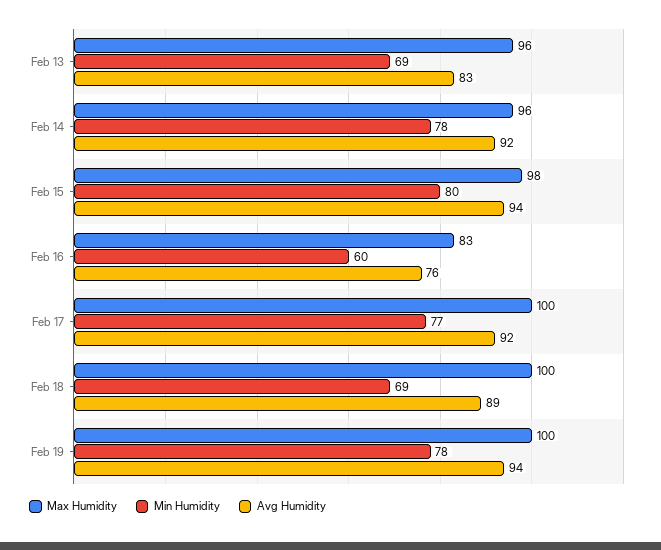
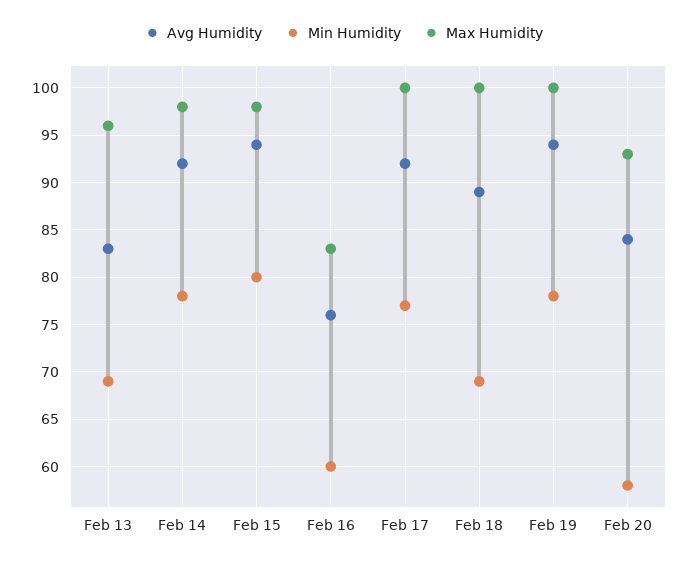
Max Humidity, Feb 14: 96 -> 98
Avg Humidity, Feb 20: none -> 84
Min Humidity, Feb 20: none -> 58
Max Humidity, Feb 20: none -> 93

